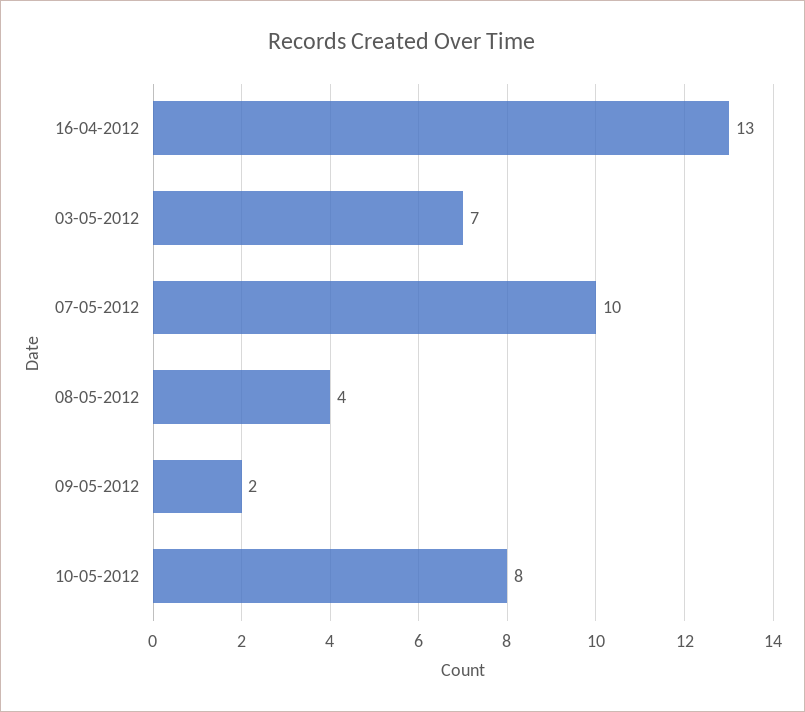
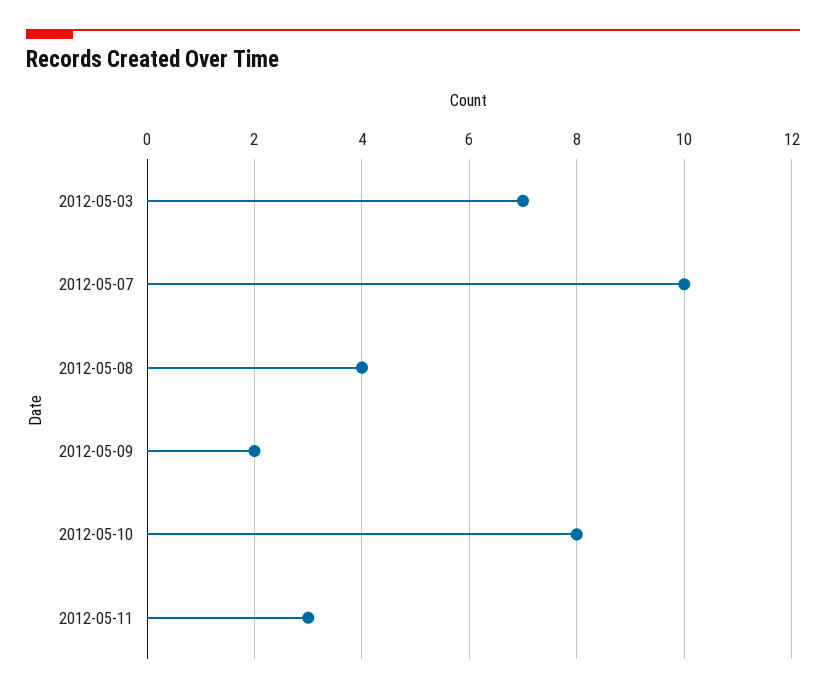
16-04-2012: 13 -> none
2012-05-11: none -> 3

